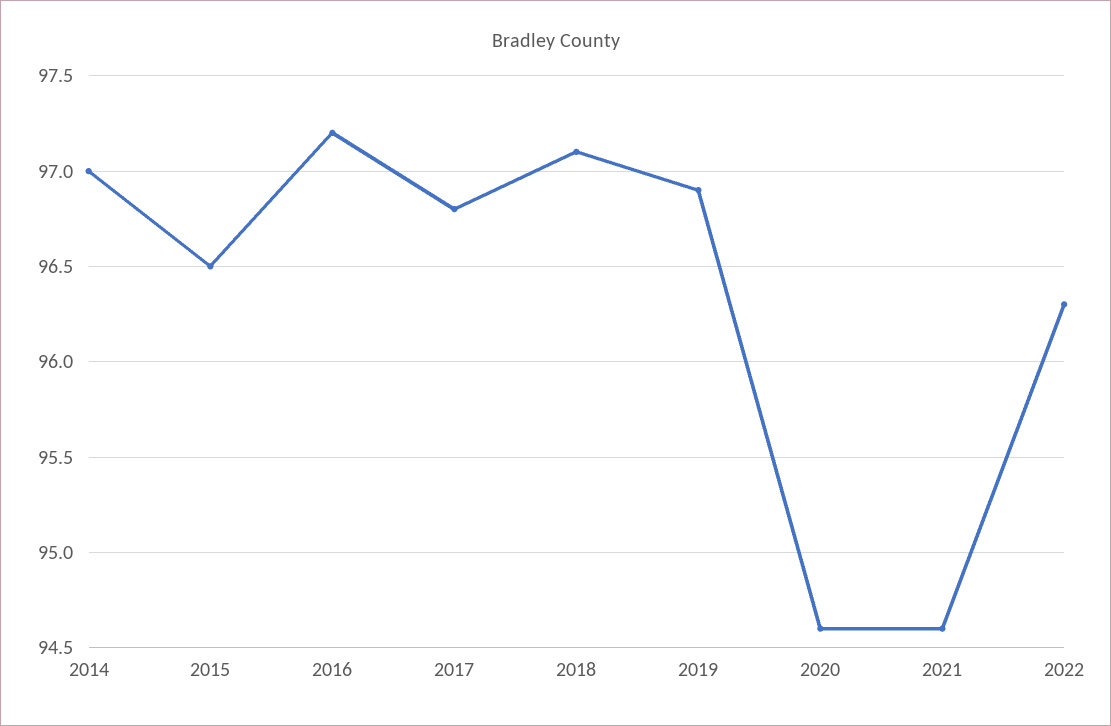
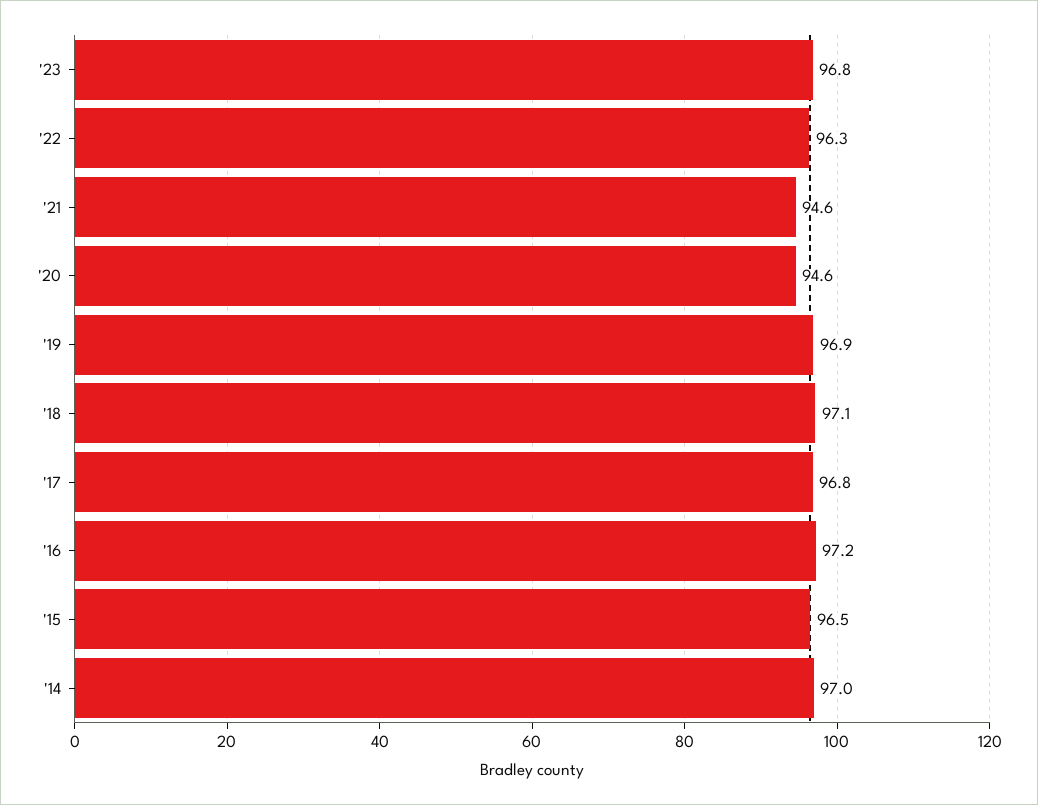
'23: none -> 96.8

